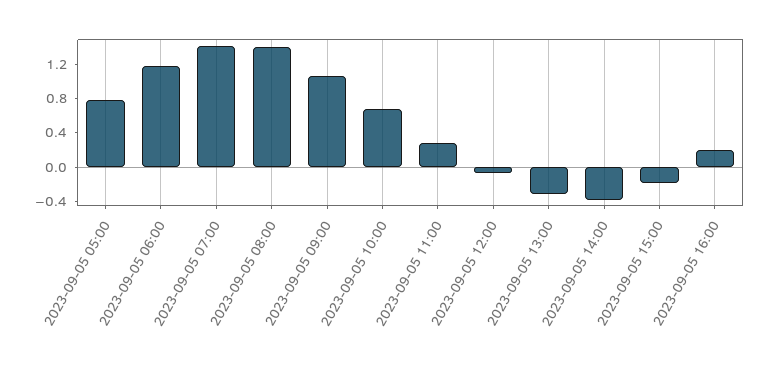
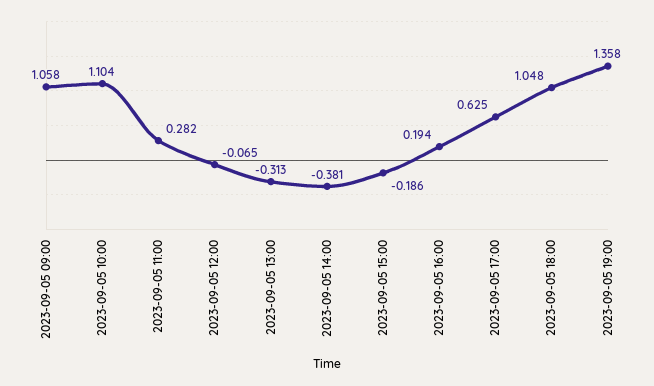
2023-09-05 05:00: 0.8 -> none
2023-09-05 06:00: 1.2 -> none
2023-09-05 07:00: 1.4 -> none
2023-09-05 08:00: 1.4 -> none
2023-09-05 10:00: 0.7 -> 1.104
2023-09-05 17:00: none -> 0.625
2023-09-05 18:00: none -> 1.048
2023-09-05 19:00: none -> 1.358

